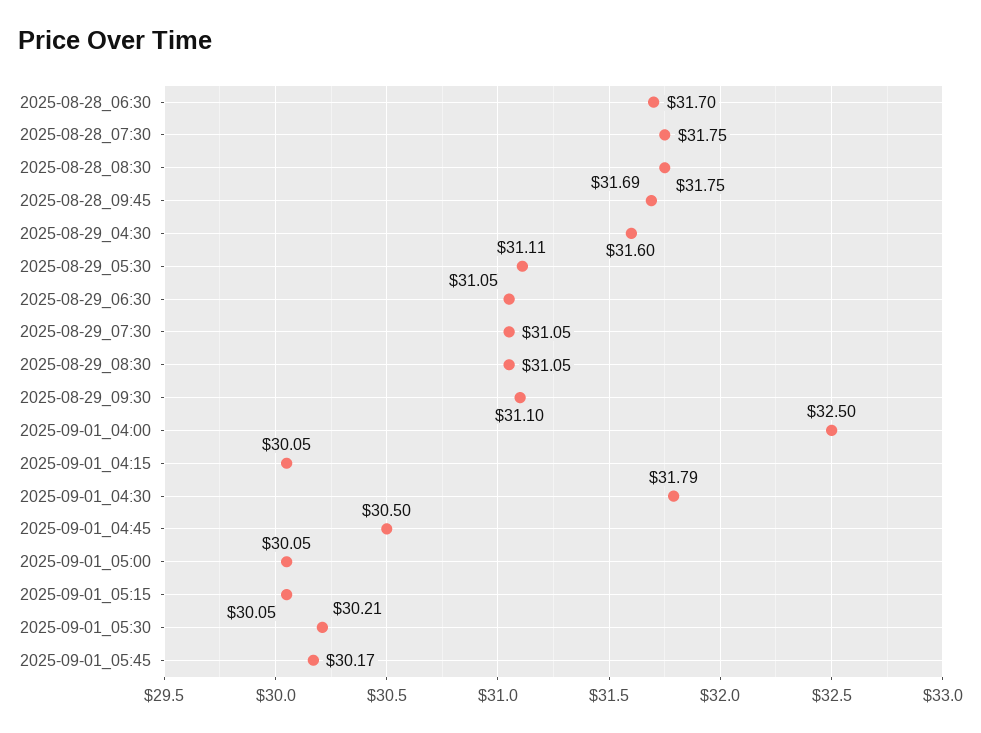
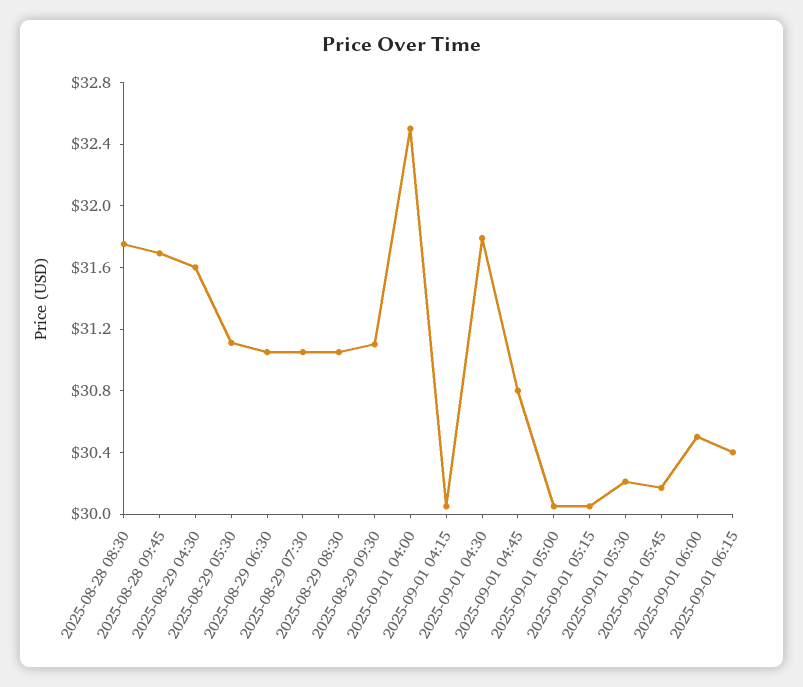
2025-08-28_06:30: 31.7 -> none
2025-08-28_07:30: 31.75 -> none
2025-09-01_04:45: 30.5 -> 30.8
2025-09-01 06:00: none -> 30.5
2025-09-01 06:15: none -> 30.4

